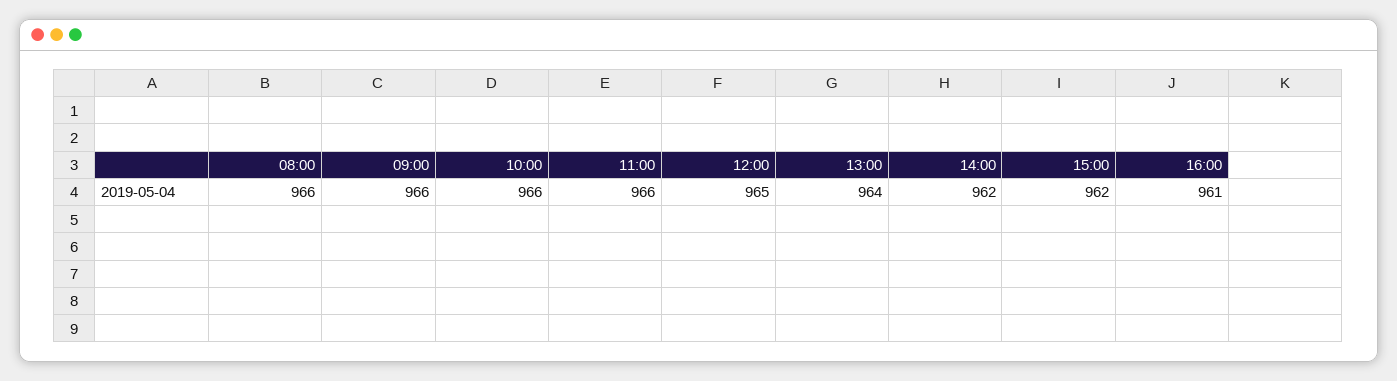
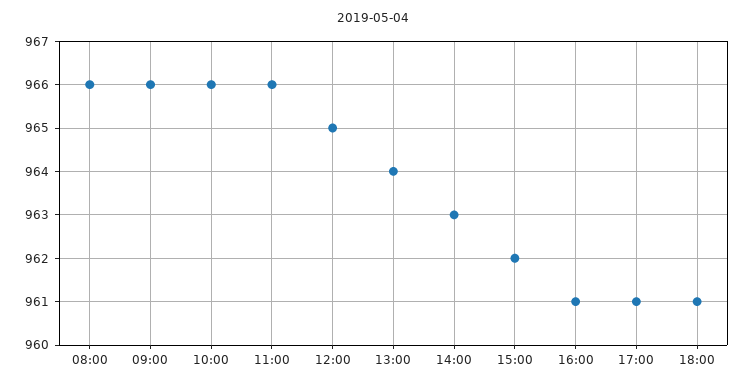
14:00: 962 -> 963
17:00: none -> 961
18:00: none -> 961

